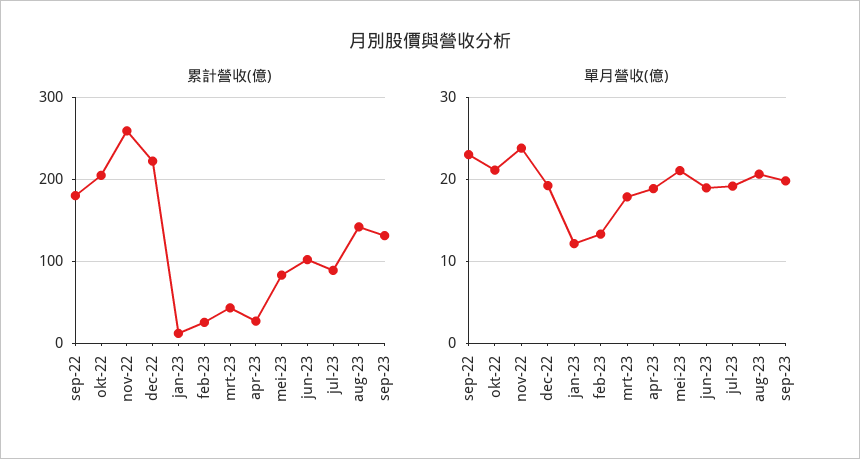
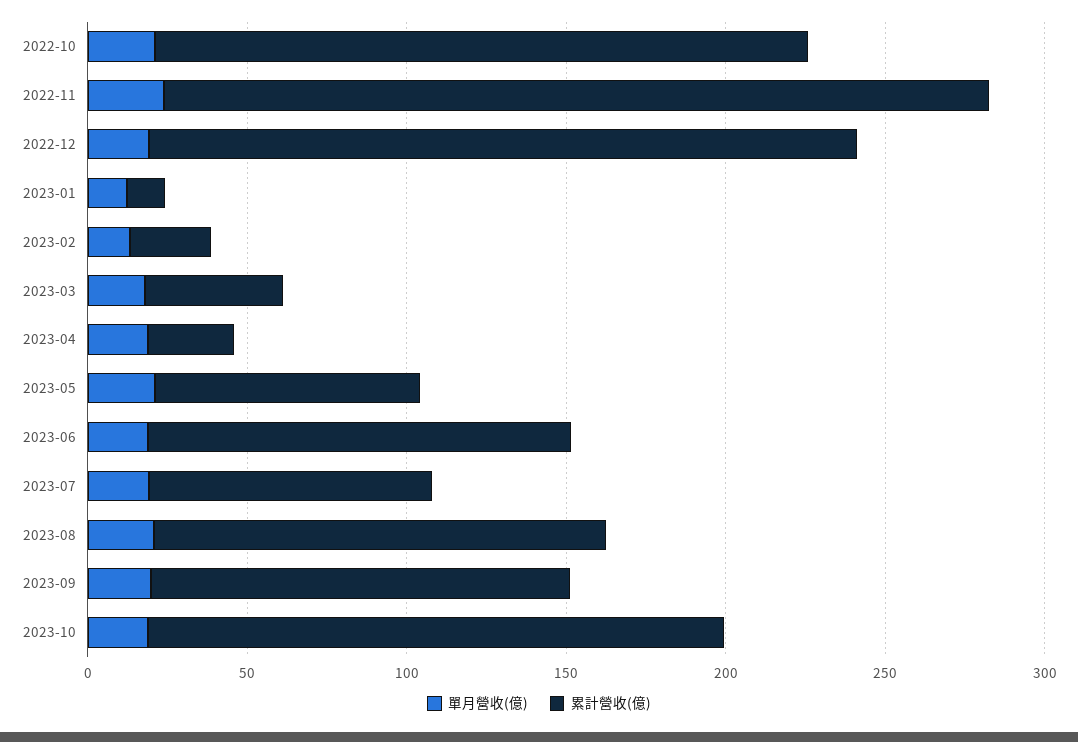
累計營收(億), sep-22: 180 -> none
累計營收(億), jun-23: 100 -> 130
單月營收(億), sep-22: 23 -> none
單月營收(億), 2023-10: none -> 20
累計營收(億), 2023-10: none -> 180

